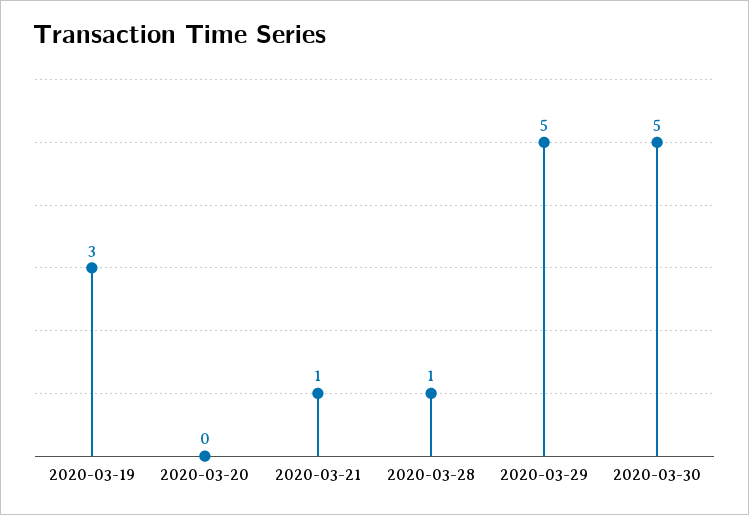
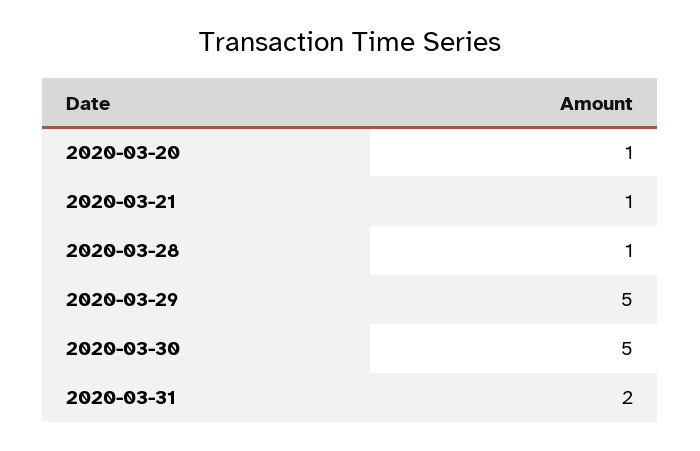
2020-03-19: 3 -> none
2020-03-20: 0 -> 1
2020-03-31: none -> 2

